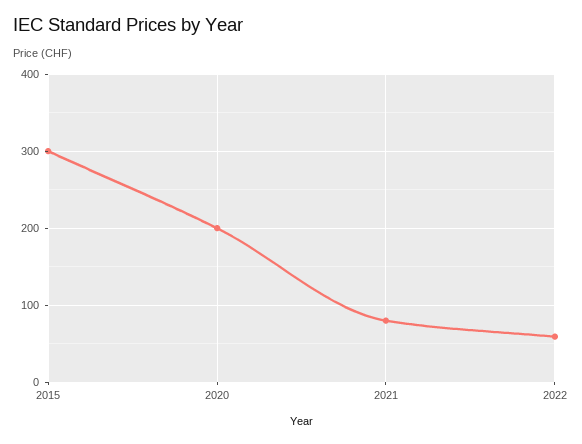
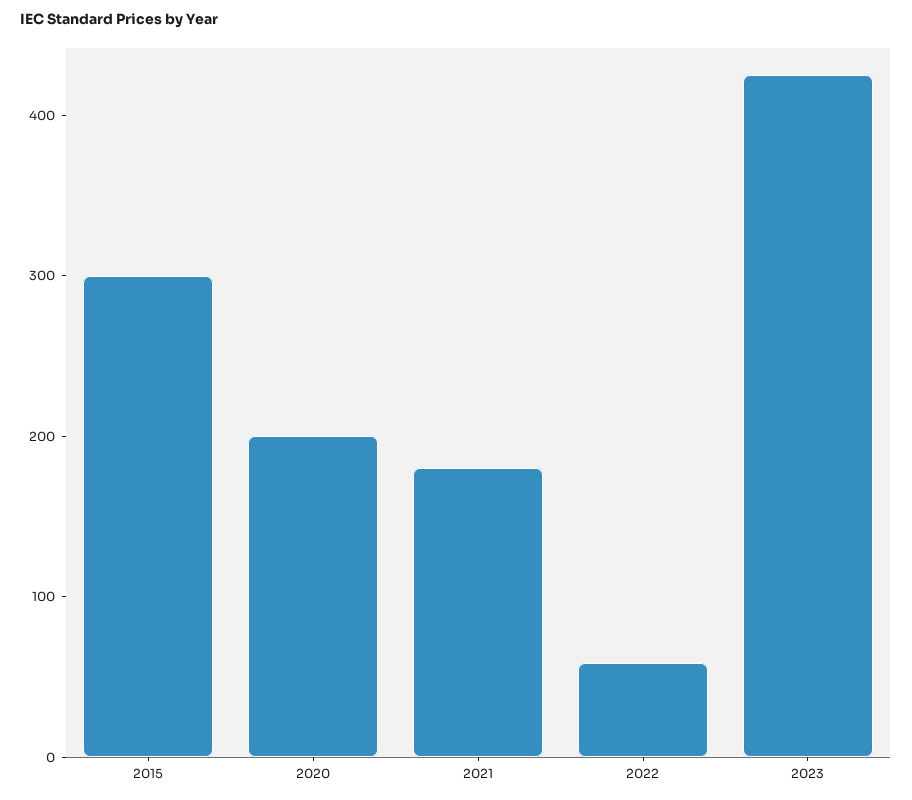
2021: 80 -> 180
2023: none -> 420

